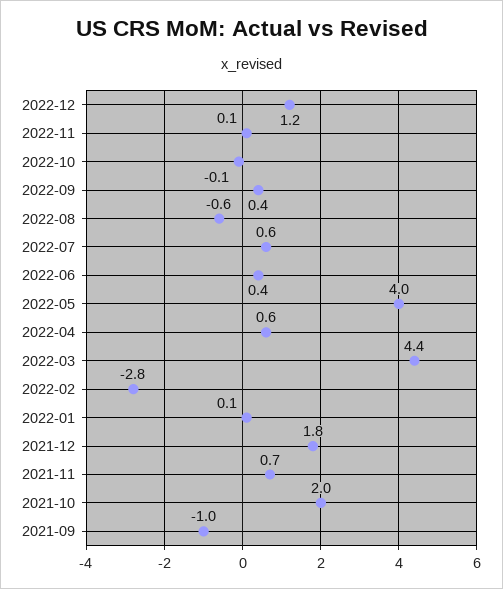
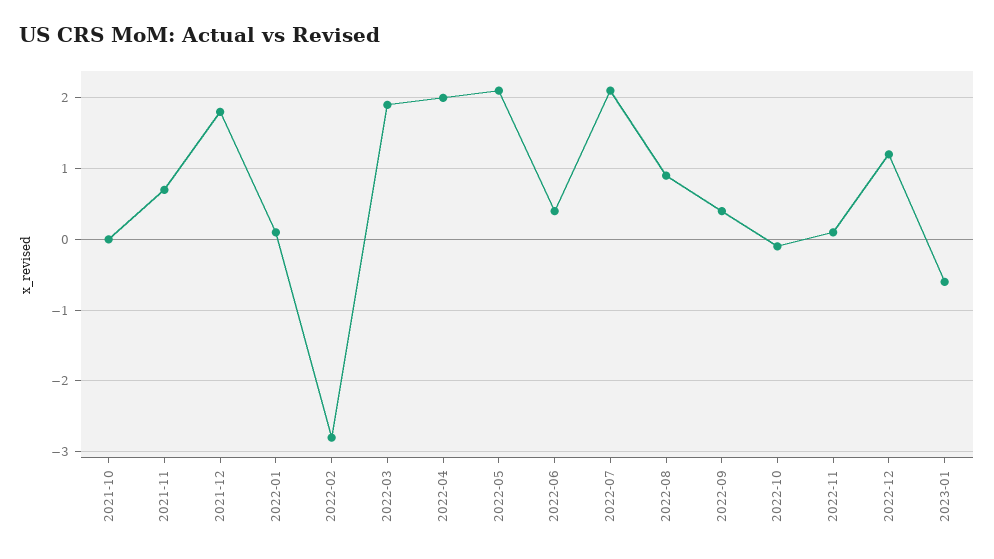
2022-08: -0.6 -> 0.9
2022-07: 0.6 -> 2.1
2022-05: 4 -> 2.1
2022-04: 0.6 -> 2
2022-03: 4.4 -> 1.9
2021-10: 2 -> 0
2021-09: -1 -> none
2023-01: none -> -0.6

